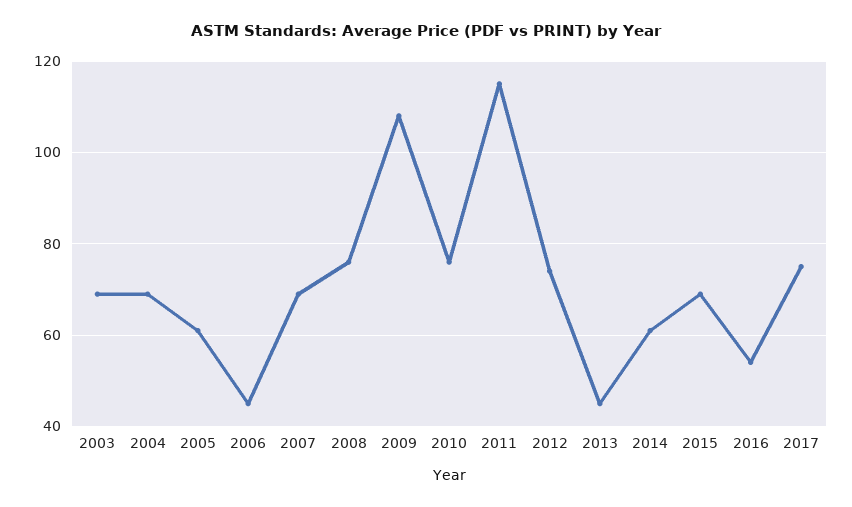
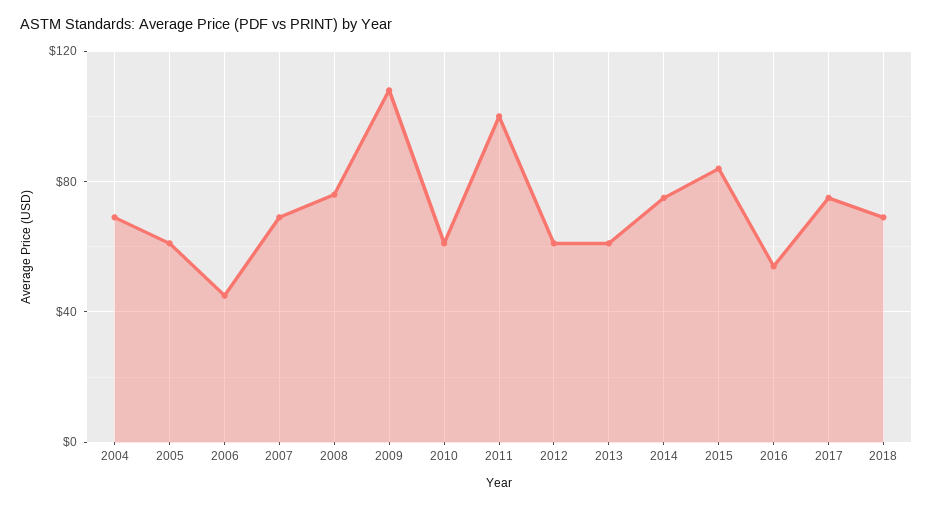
2003: 70 -> none
2010: 75 -> 60
2011: 115 -> 100
2012: 75 -> 60
2013: 45 -> 60
2014: 60 -> 75
2015: 70 -> 85
2018: none -> 70

